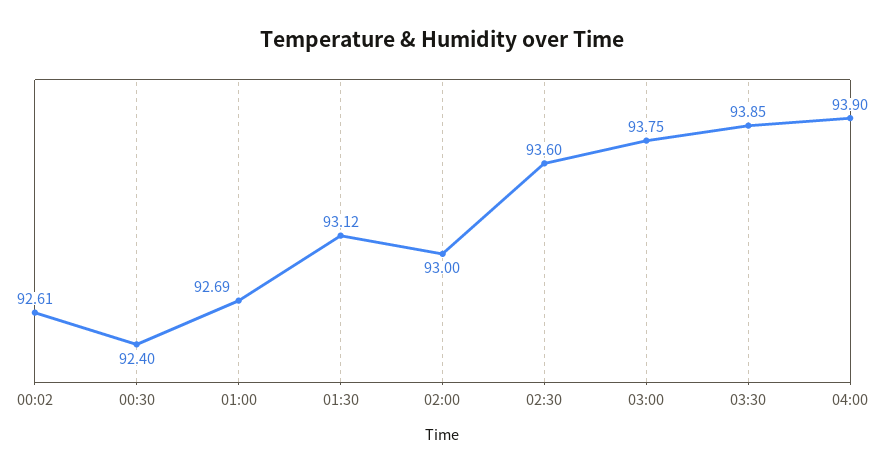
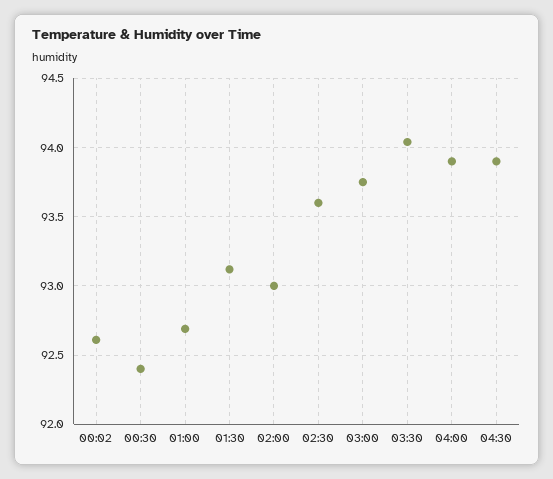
03:30: 93.85 -> 94.05
04:30: none -> 93.9

